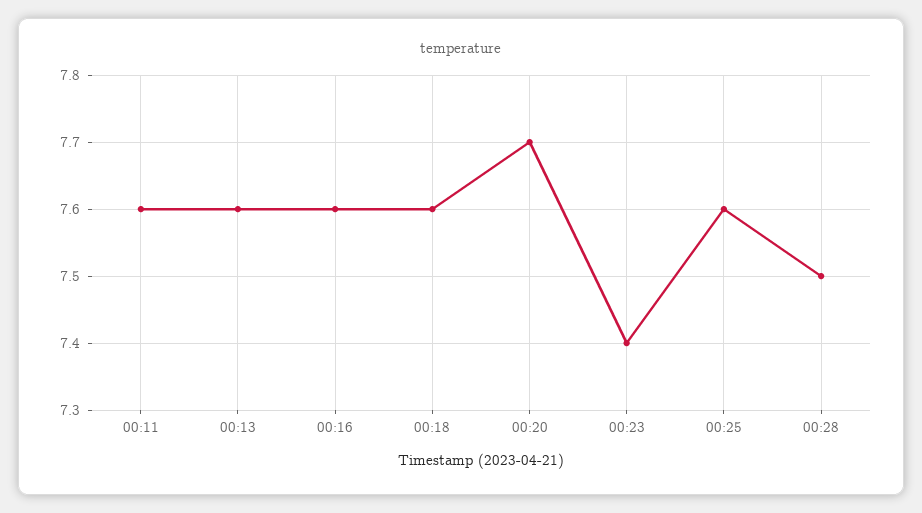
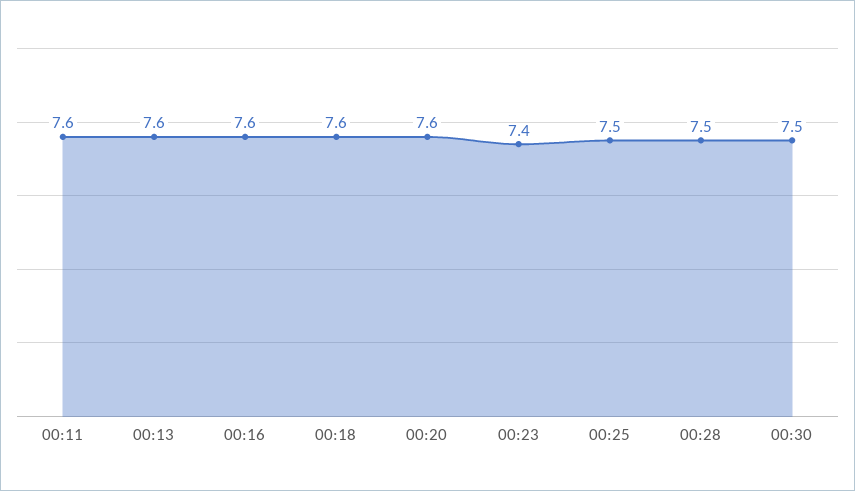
00:20: 7.7 -> 7.6
00:25: 7.6 -> 7.5
00:30: none -> 7.5

